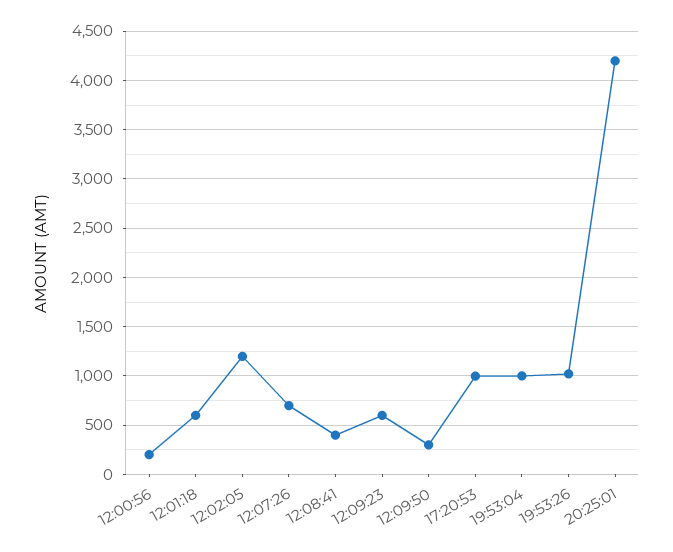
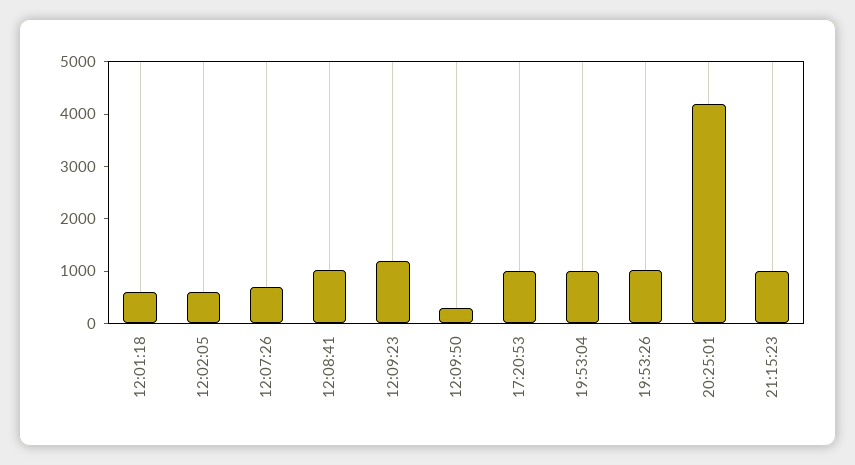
12:00:56: 200 -> none
12:02:05: 1200 -> 600
12:08:41: 400 -> 1000
12:09:23: 600 -> 1200
21:15:23: none -> 1000

